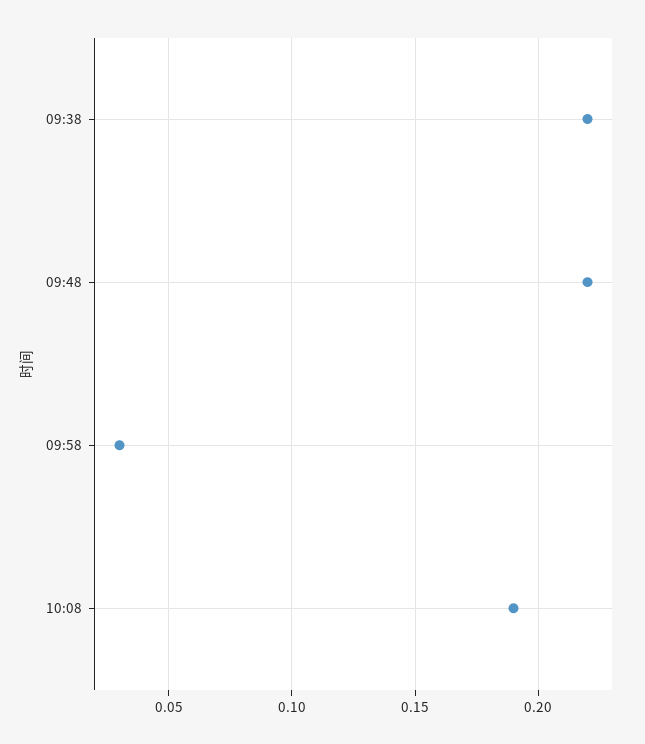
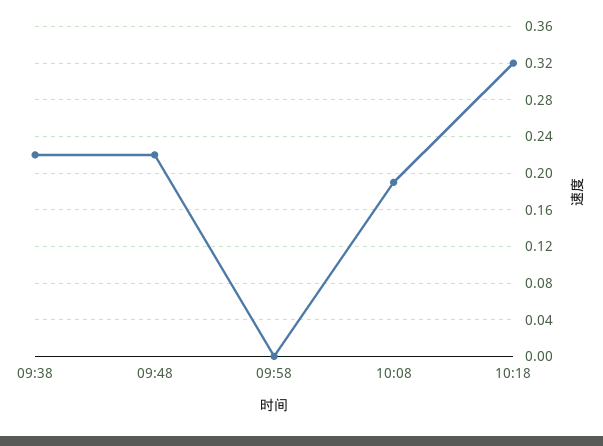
09:58: 0.03 -> 0
10:18: none -> 0.32

